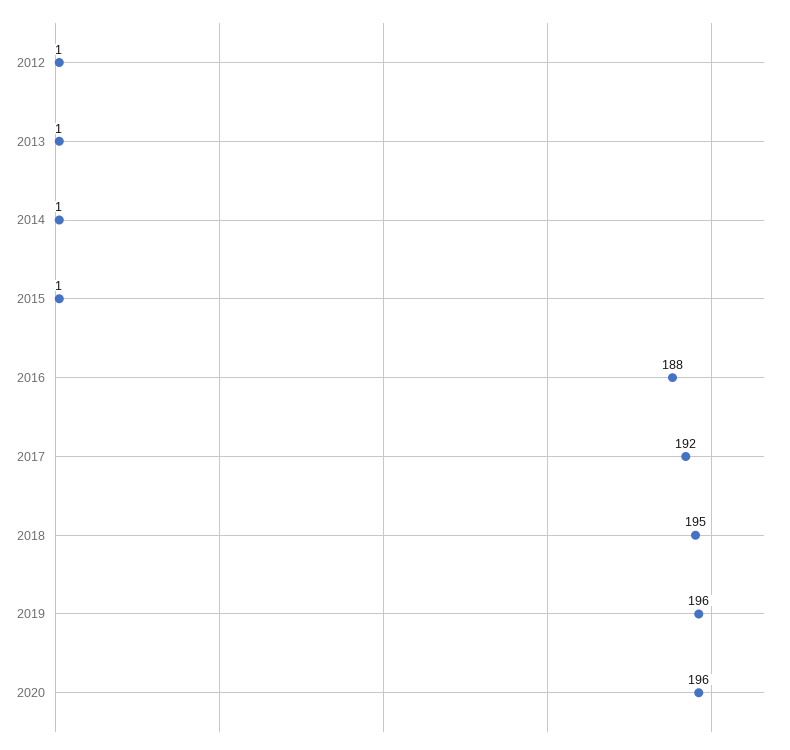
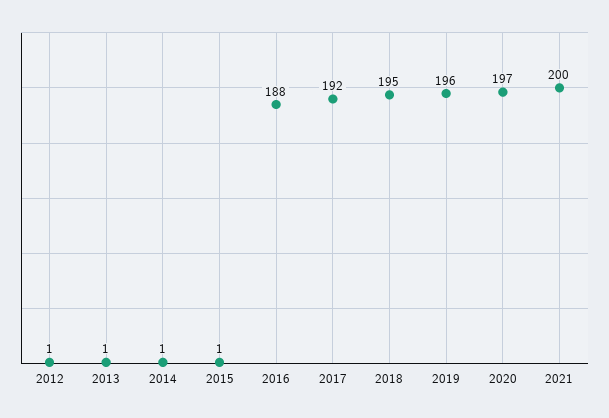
2020: 196 -> 197
2021: none -> 200

